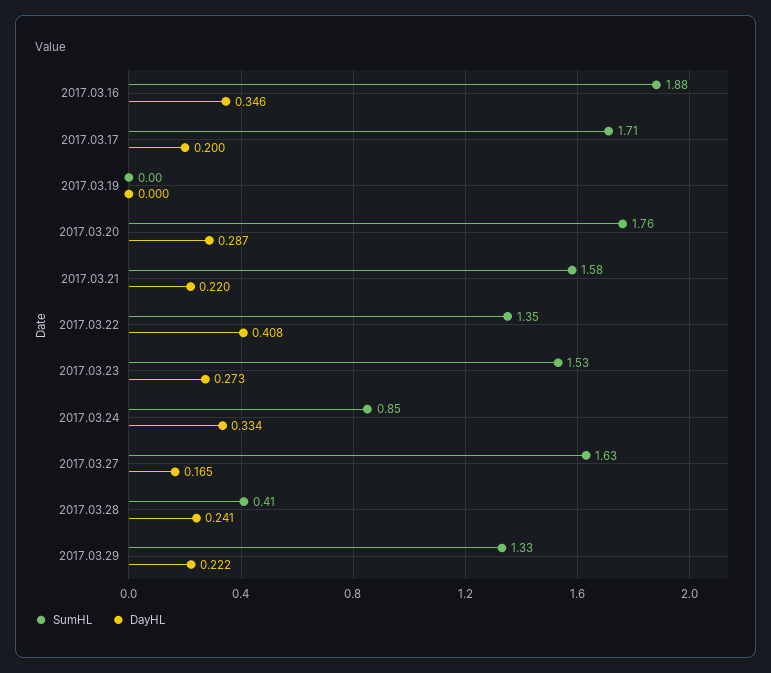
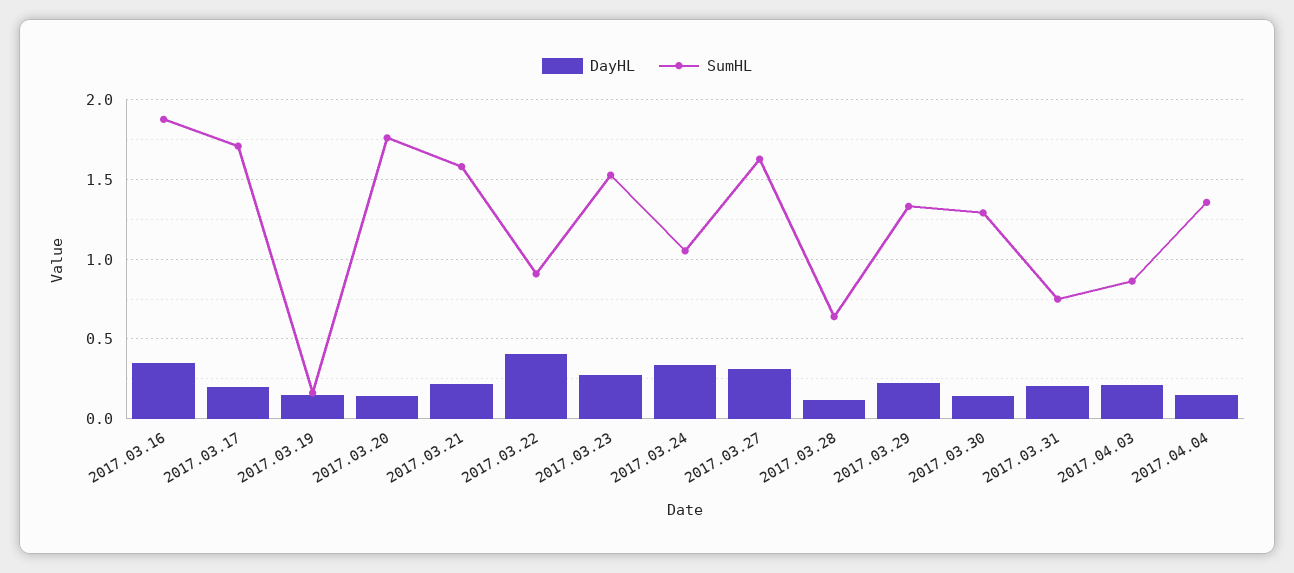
SumHL, 2017.03.19: 0 -> 0.15
DayHL, 2017.03.19: 0 -> 0.15
DayHL, 2017.03.20: 0.287 -> 0.15
SumHL, 2017.03.22: 1.35 -> 0.9
SumHL, 2017.03.24: 0.85 -> 1.05
DayHL, 2017.03.27: 0.165 -> 0.3
SumHL, 2017.03.28: 0.41 -> 0.65
DayHL, 2017.03.28: 0.241 -> 0.1
DayHL, 2017.03.30: none -> 0.15
SumHL, 2017.03.30: none -> 1.3
DayHL, 2017.03.31: none -> 0.2
SumHL, 2017.03.31: none -> 0.75
DayHL, 2017.04.03: none -> 0.2
SumHL, 2017.04.03: none -> 0.85
DayHL, 2017.04.04: none -> 0.15
SumHL, 2017.04.04: none -> 1.35

